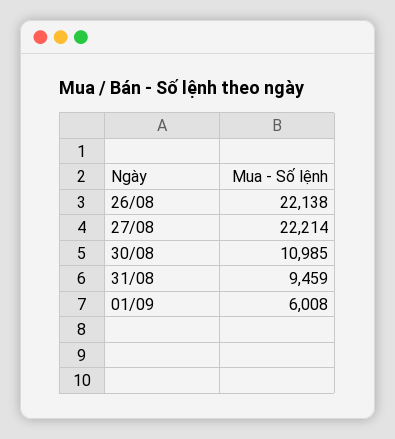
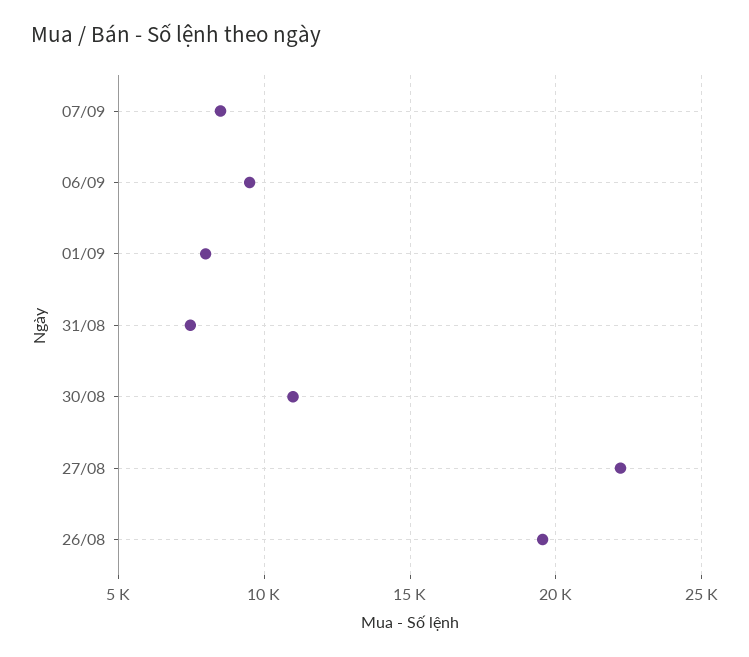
26/08: 22138 -> 19500
31/08: 9459 -> 7500
01/09: 6008 -> 8000
07/09: none -> 8500
06/09: none -> 9500

